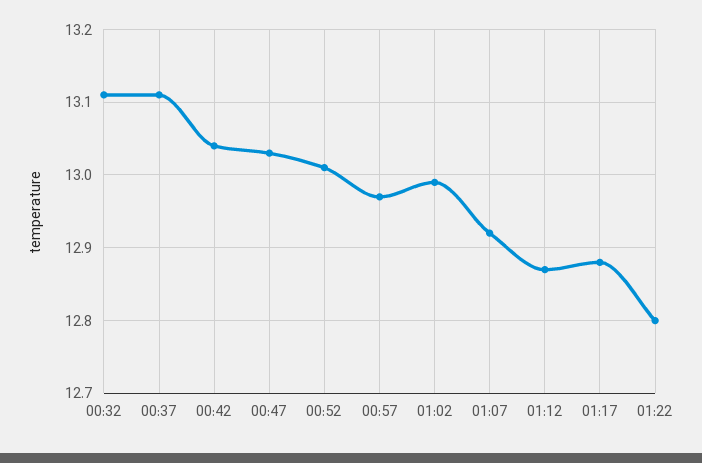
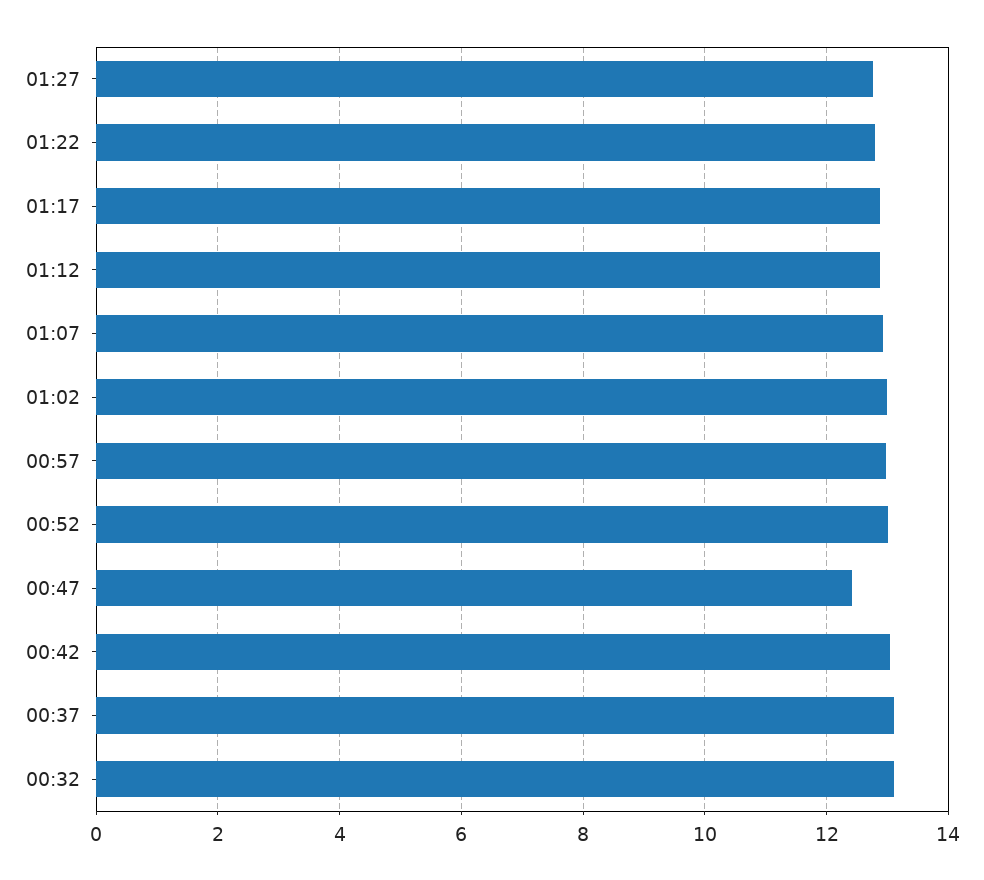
00:47: 13.03 -> 12.4
01:27: none -> 12.8

